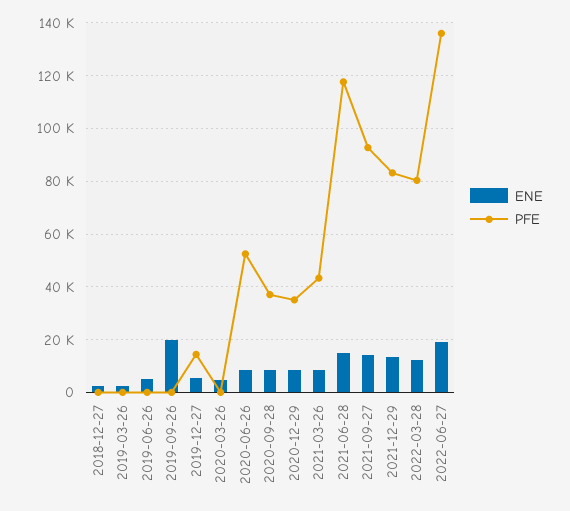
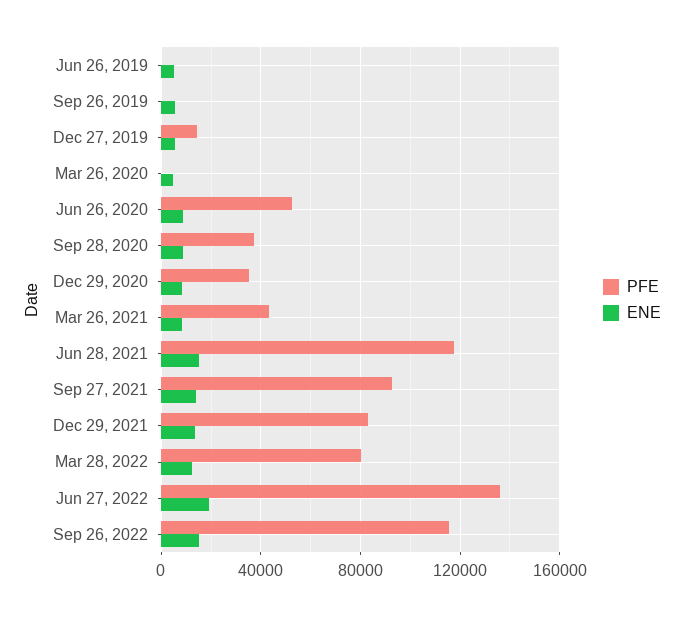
ENE, 2018-12-27: 2500 -> none
PFE, 2018-12-27: 0 -> none
ENE, 2019-03-26: 2500 -> none
PFE, 2019-03-26: 0 -> none
ENE, 2019-09-26: 20000 -> 5000
PFE, Sep 26, 2022: none -> 115000
ENE, Sep 26, 2022: none -> 15000

